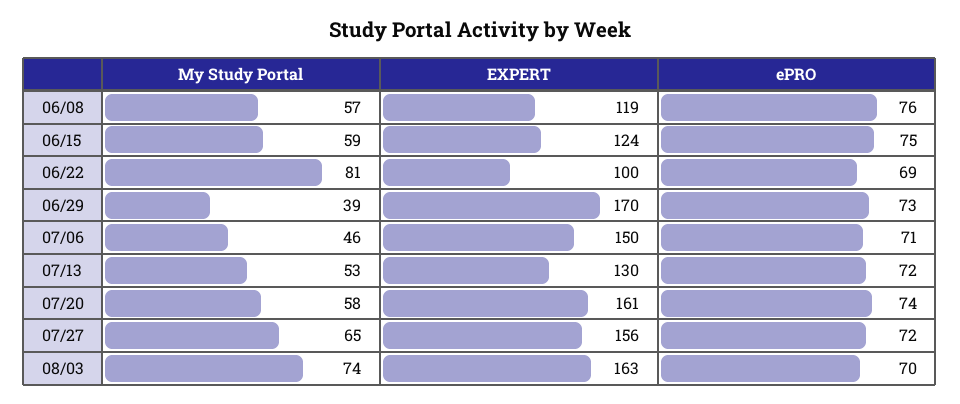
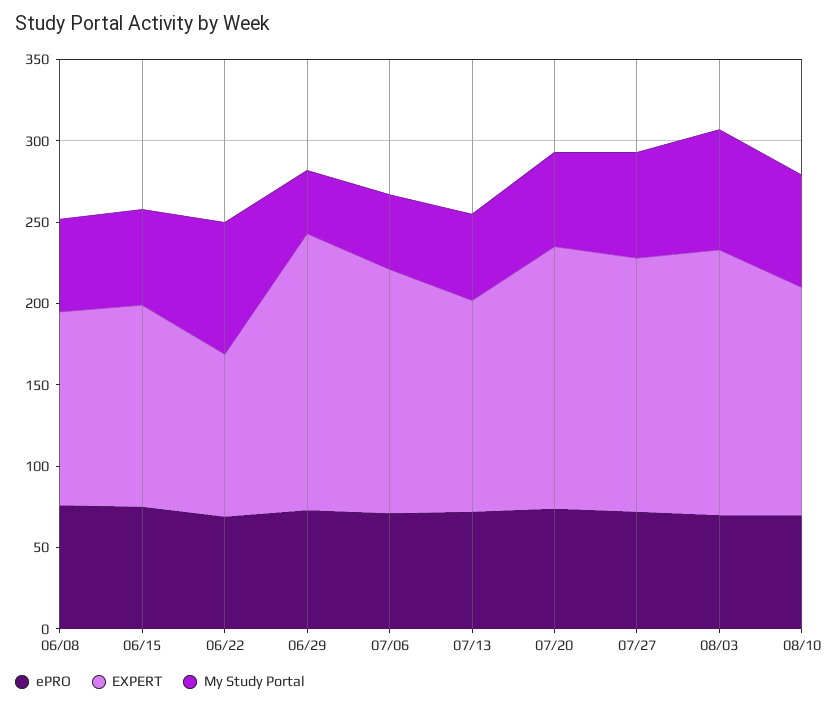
ePRO, 08/10: none -> 70
EXPERT, 08/10: none -> 140
My Study Portal, 08/10: none -> 70

